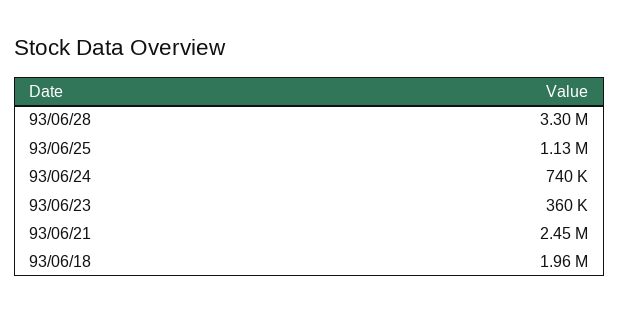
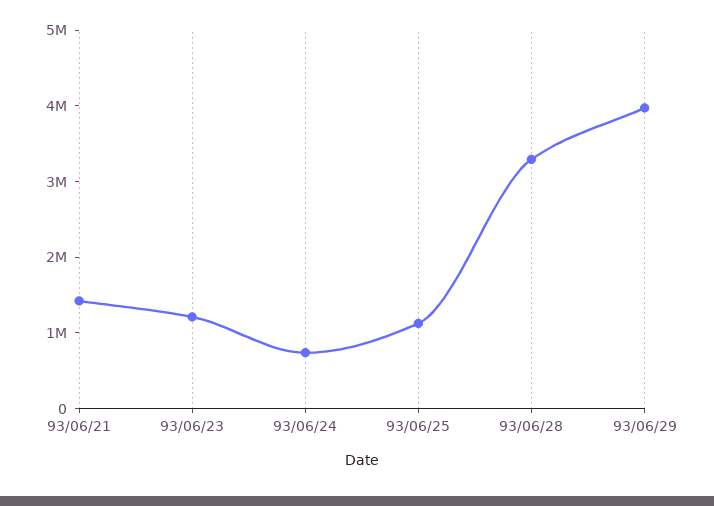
93/06/23: 360000 -> 1200000
93/06/21: 2450000 -> 1400000
93/06/18: 1960000 -> none
93/06/29: none -> 4000000

